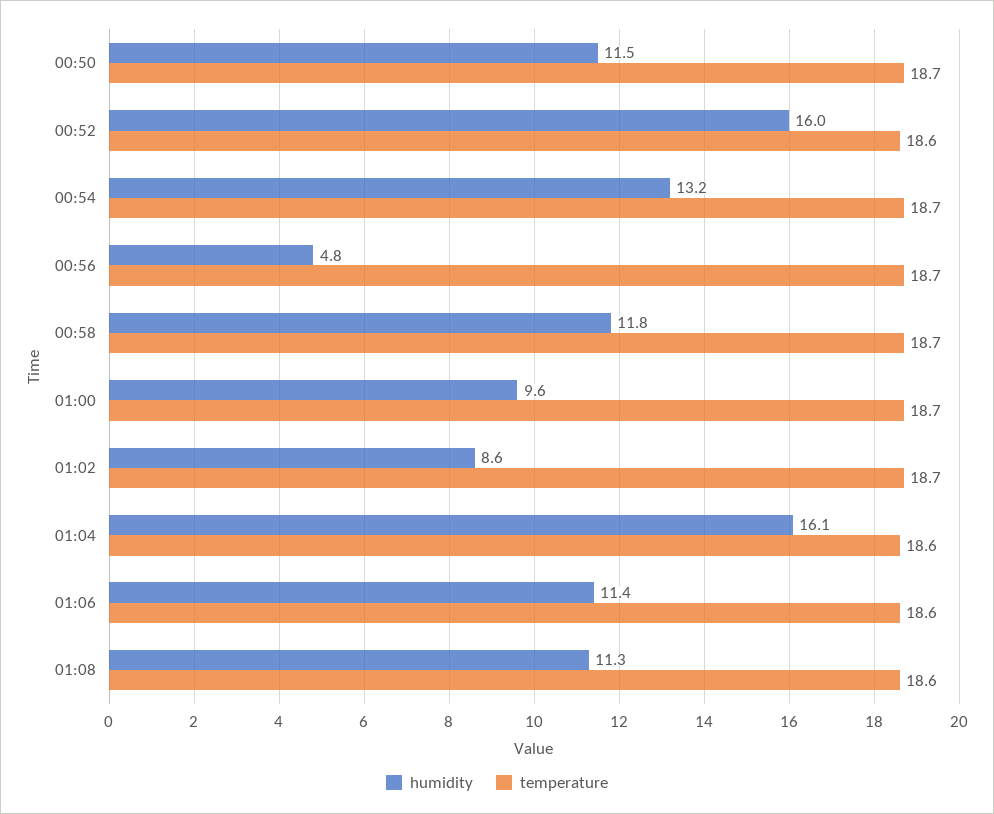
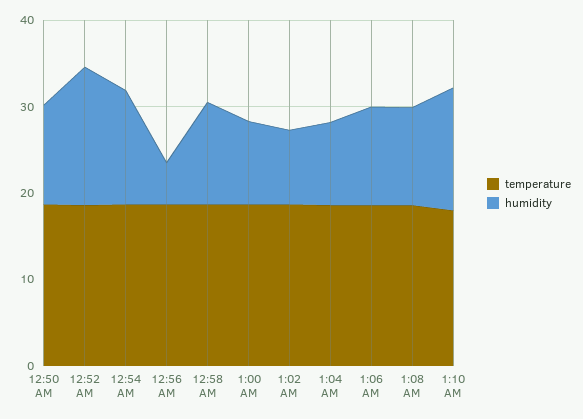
humidity, 01:04: 16.1 -> 10
temperature, 1:10 AM: none -> 18
humidity, 1:10 AM: none -> 14

